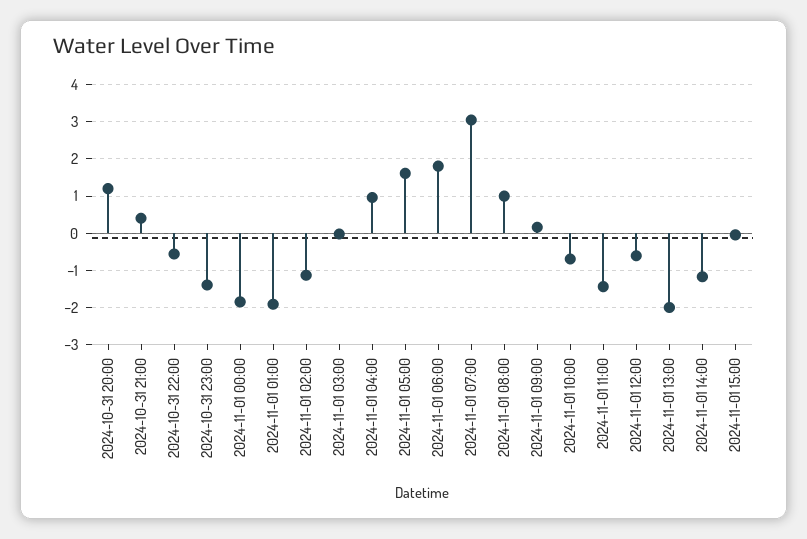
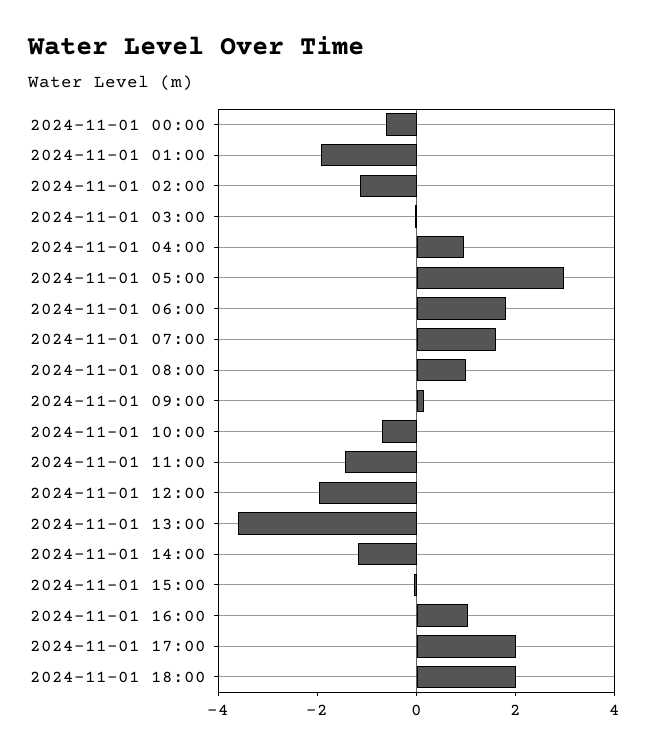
2024-10-31 20:00: 1.2 -> none
2024-10-31 21:00: 0.4 -> none
2024-10-31 22:00: -0.6 -> none
2024-10-31 23:00: -1.4 -> none
2024-11-01 00:00: -1.8 -> -0.5
2024-11-01 05:00: 1.6 -> 3
2024-11-01 07:00: 3 -> 1.5
2024-11-01 12:00: -0.6 -> -2
2024-11-01 13:00: -2 -> -3.5
2024-11-01 16:00: none -> 1
2024-11-01 17:00: none -> 2
2024-11-01 18:00: none -> 2

